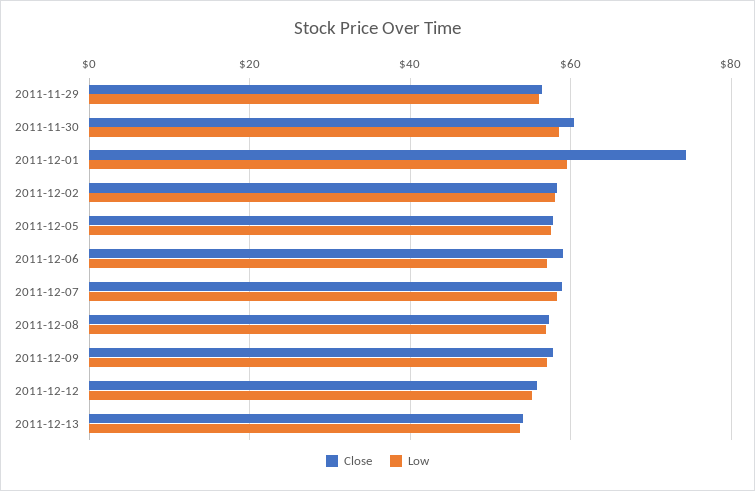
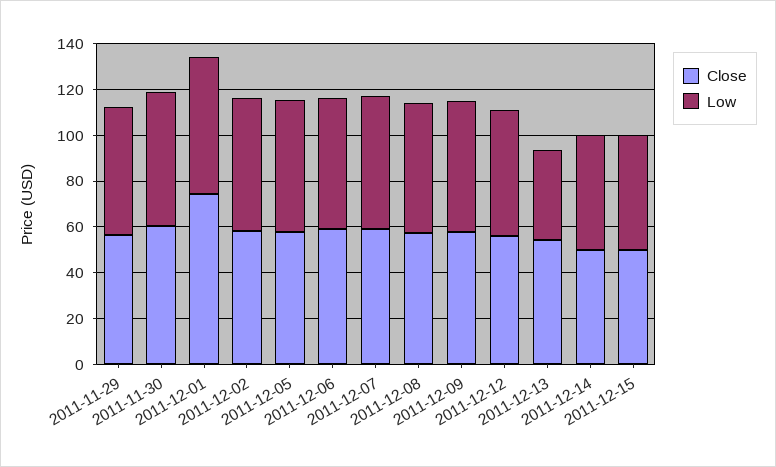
Low, 2011-12-13: 54 -> 40
Close, 2011-12-14: none -> 50
Low, 2011-12-14: none -> 50
Close, 2011-12-15: none -> 50
Low, 2011-12-15: none -> 50

